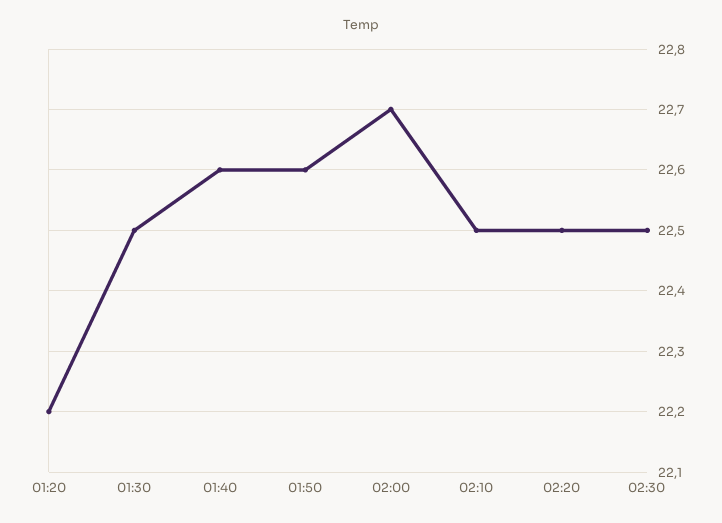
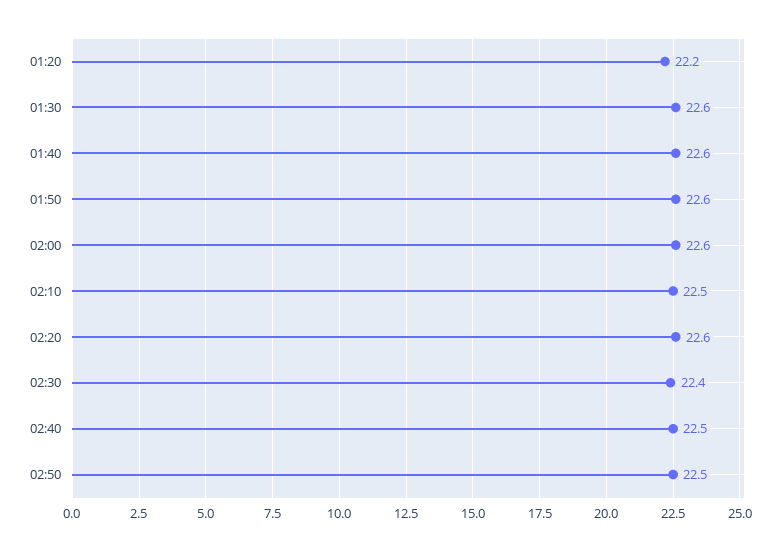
01:30: 22.5 -> 22.6
02:00: 22.7 -> 22.6
02:20: 22.5 -> 22.6
02:30: 22.5 -> 22.4
02:40: none -> 22.5
02:50: none -> 22.5

